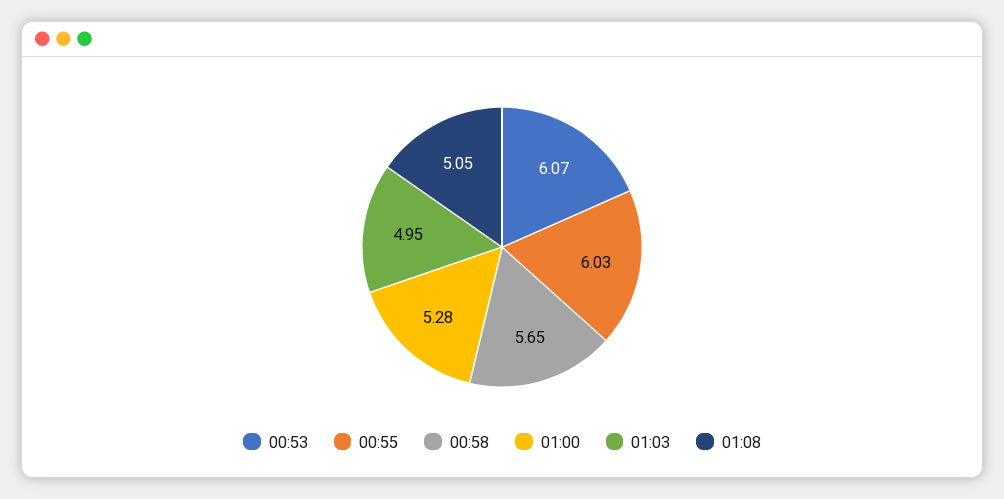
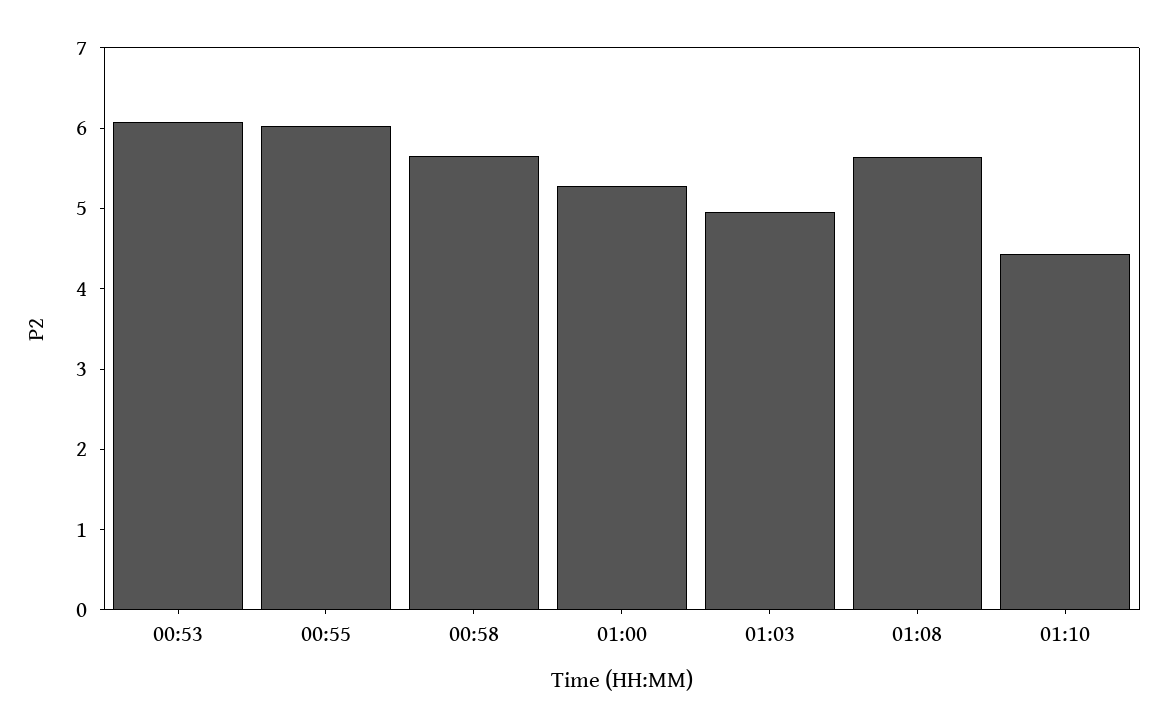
01:08: 5.05 -> 5.6
01:10: none -> 4.4

